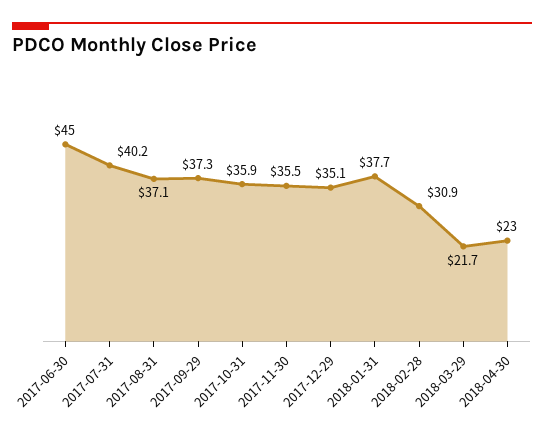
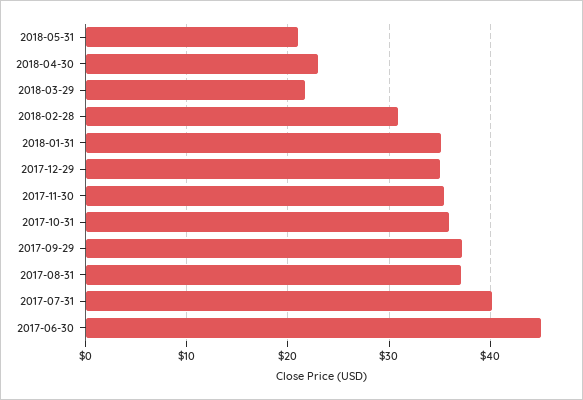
2018-01-31: 37.7 -> 35
2018-05-31: none -> 21

